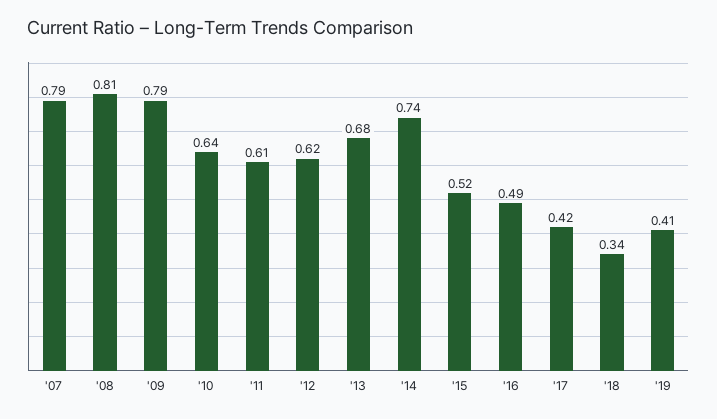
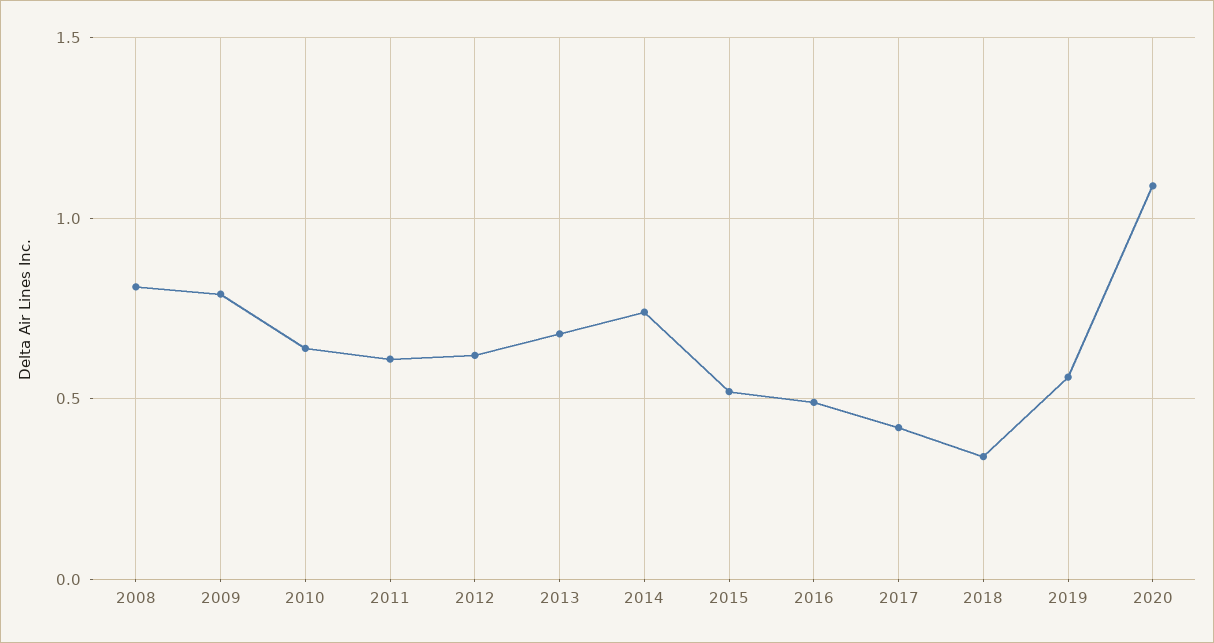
'07: 0.79 -> none
'19: 0.41 -> 0.55
2020: none -> 1.1

